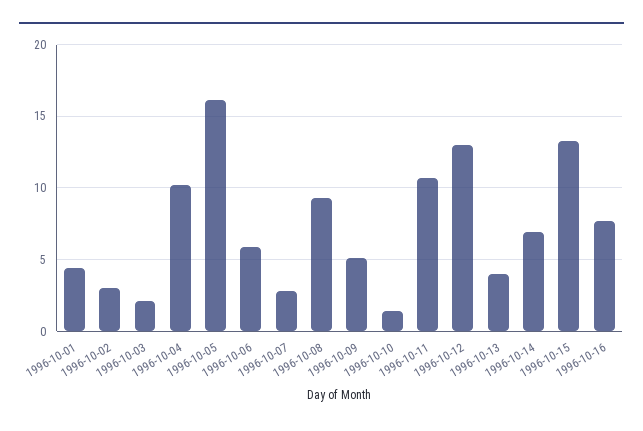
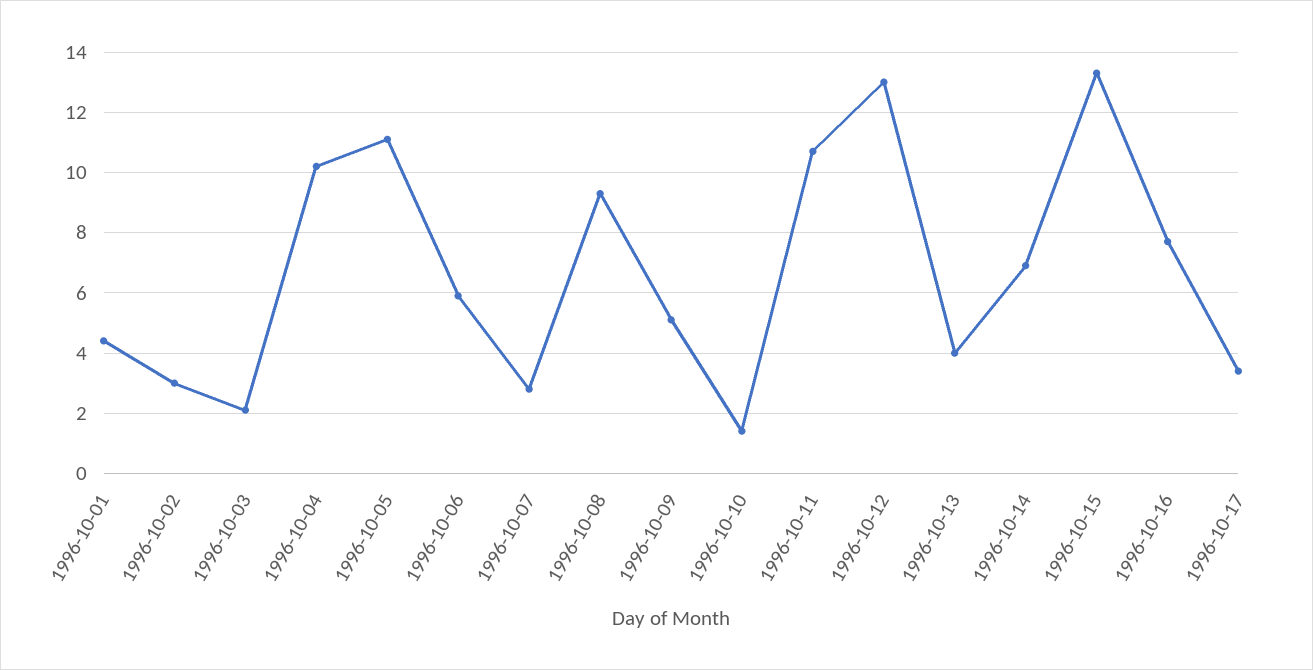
1996-10-05: 16 -> 11
1996-10-17: none -> 3.5

